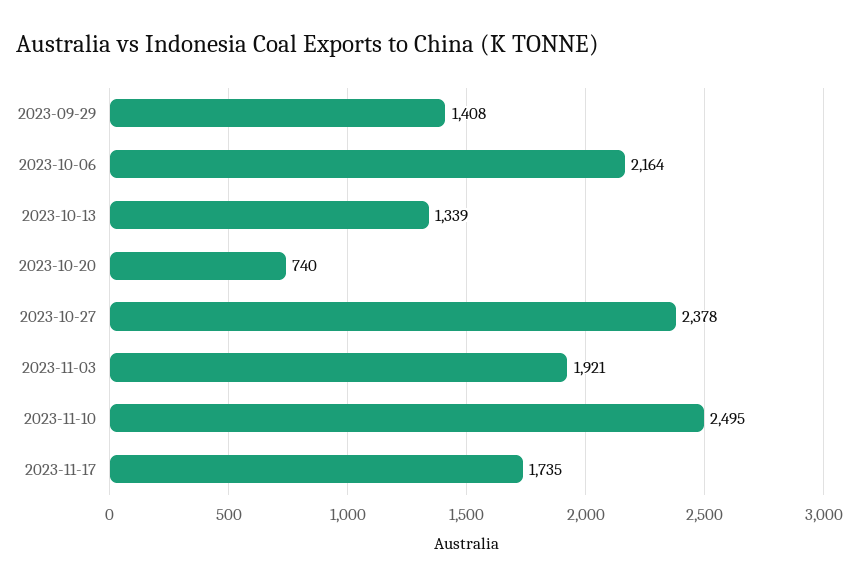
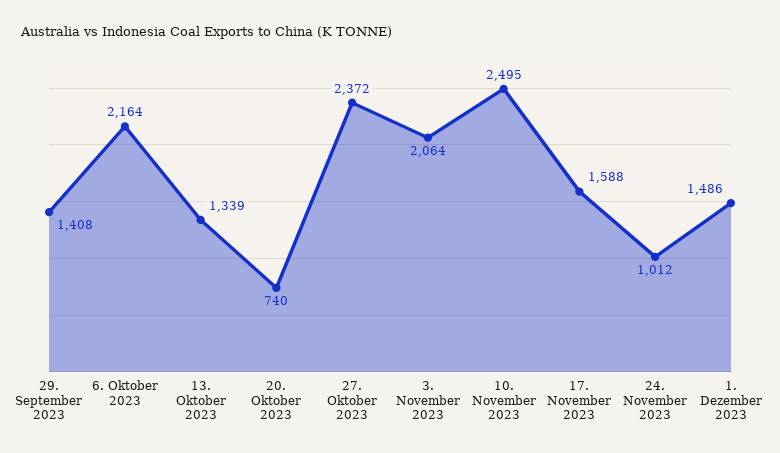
2023-10-27: 2378 -> 2372
2023-11-03: 1921 -> 2064
2023-11-17: 1735 -> 1588
24. November 2023: none -> 1012
1. Dezember 2023: none -> 1486

